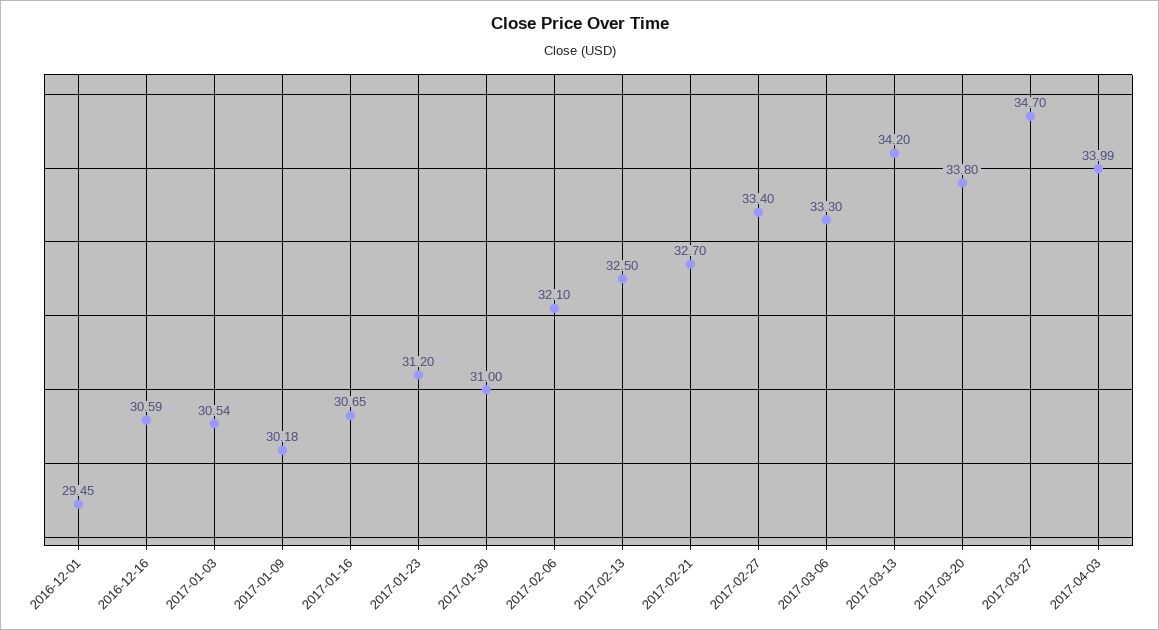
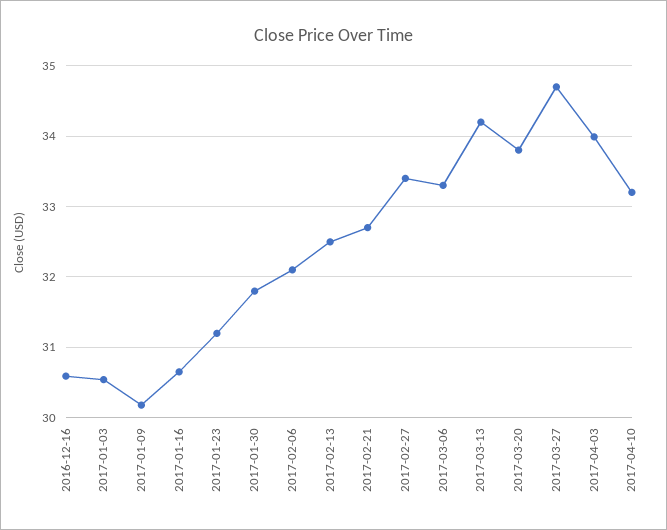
2016-12-01: 29.45 -> none
2017-01-30: 31 -> 31.8
2017-04-10: none -> 33.2

